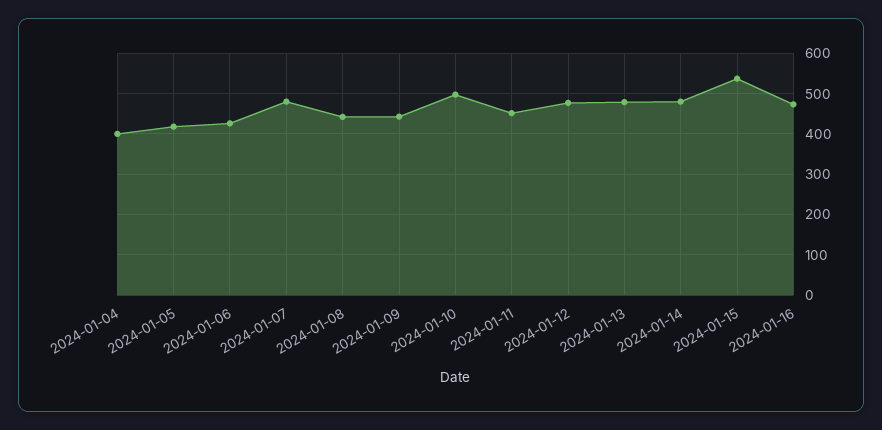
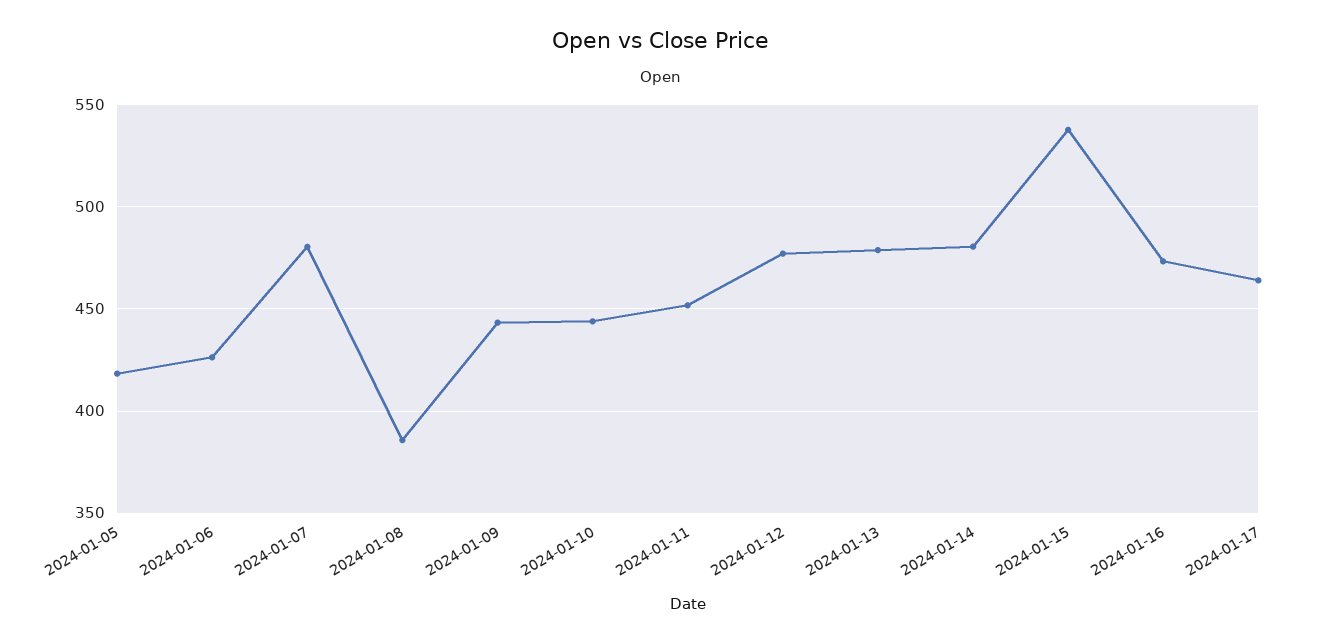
2024-01-04: 400 -> none
2024-01-08: 440 -> 385
2024-01-10: 500 -> 445
2024-01-17: none -> 465

